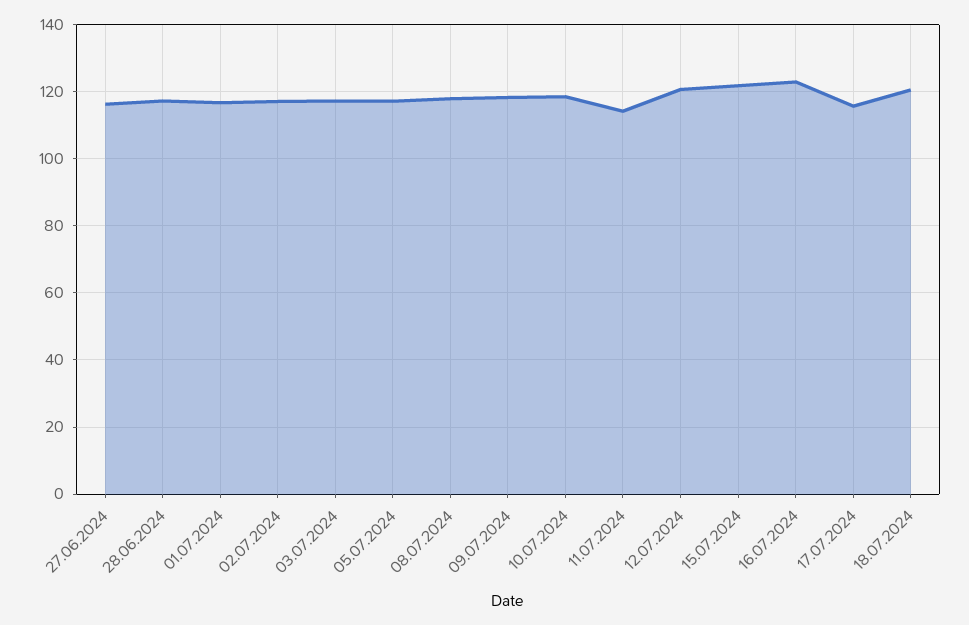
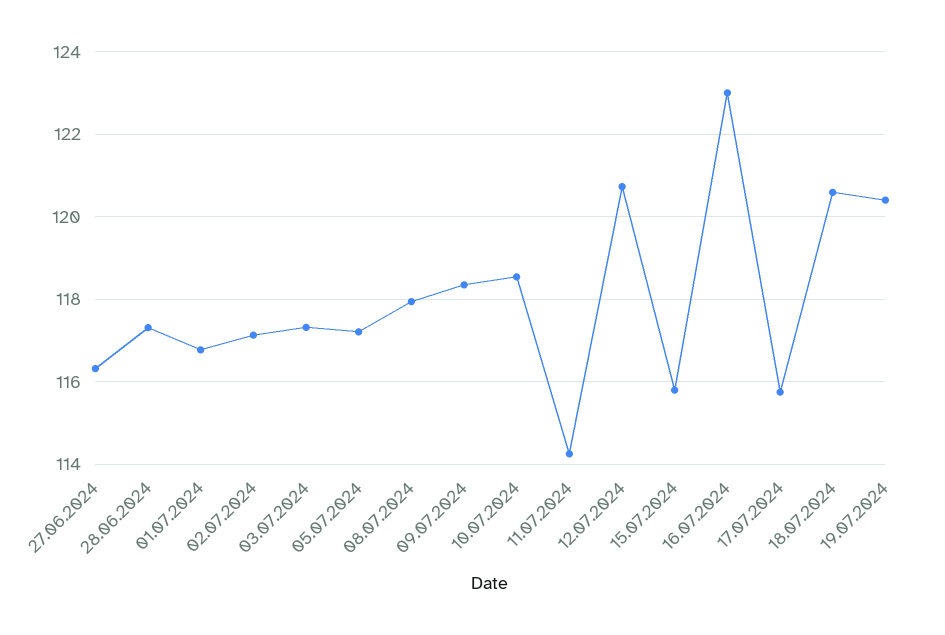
15.07.2024: 122 -> 115.8
19.07.2024: none -> 120.4

